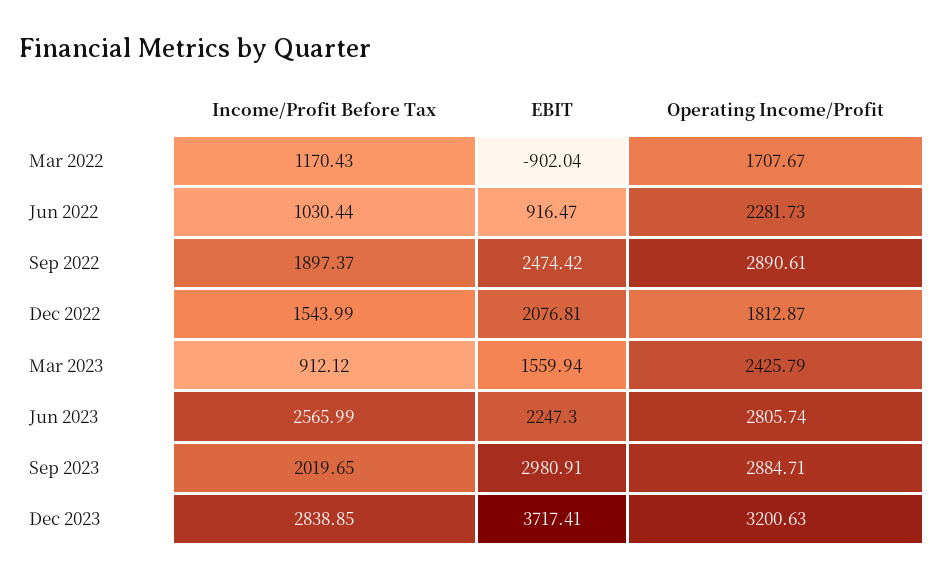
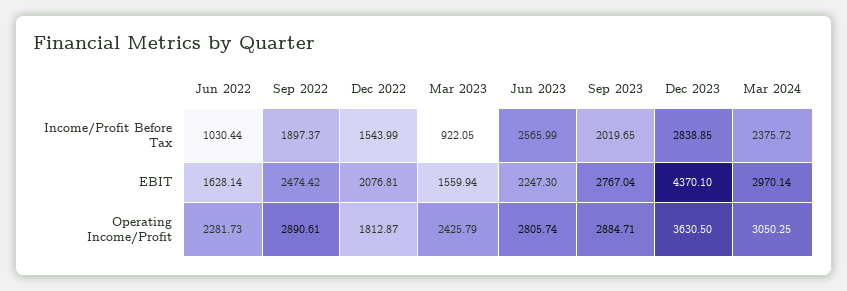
Income/Profit Before Tax, Mar 2022: 1170.43 -> none
EBIT, Mar 2022: -902.04 -> none
Operating Income/Profit, Mar 2022: 1707.67 -> none
EBIT, Jun 2022: 916.47 -> 1628.14
Income/Profit Before Tax, Mar 2023: 912.12 -> 922.05
EBIT, Sep 2023: 2980.91 -> 2767.04
EBIT, Dec 2023: 3717.41 -> 4370.1
Operating Income/Profit, Dec 2023: 3200.63 -> 3630.5
Income/Profit Before Tax, Mar 2024: none -> 2375.72
EBIT, Mar 2024: none -> 2970.14
Operating Income/Profit, Mar 2024: none -> 3050.25

